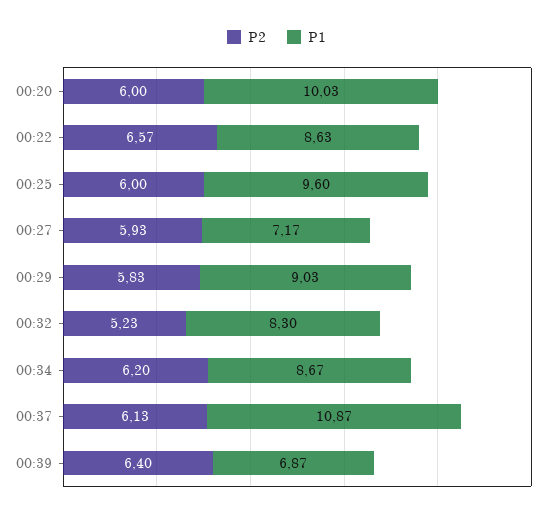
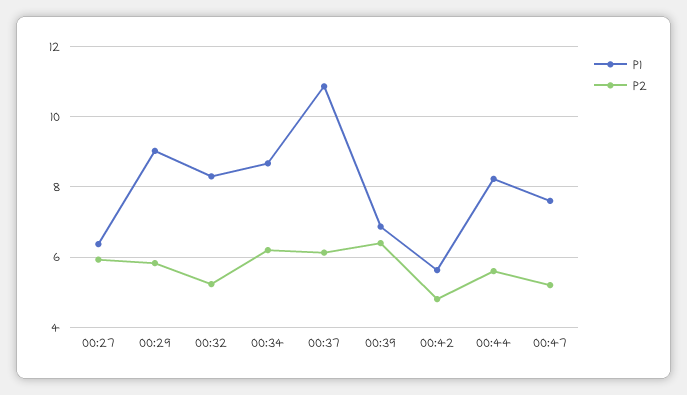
P2, 00:20: 6 -> none
P1, 00:20: 10.03 -> none
P2, 00:22: 6.57 -> none
P1, 00:22: 8.63 -> none
P2, 00:25: 6 -> none
P1, 00:25: 9.6 -> none
P1, 00:27: 7.17 -> 6.4
P1, 00:42: none -> 5.6
P2, 00:42: none -> 4.8
P1, 00:44: none -> 8.2
P2, 00:44: none -> 5.6
P1, 00:47: none -> 7.6
P2, 00:47: none -> 5.2

